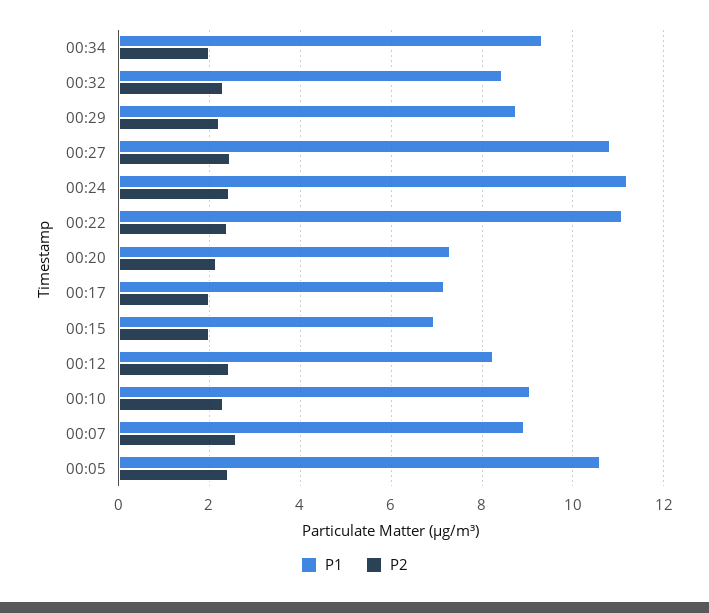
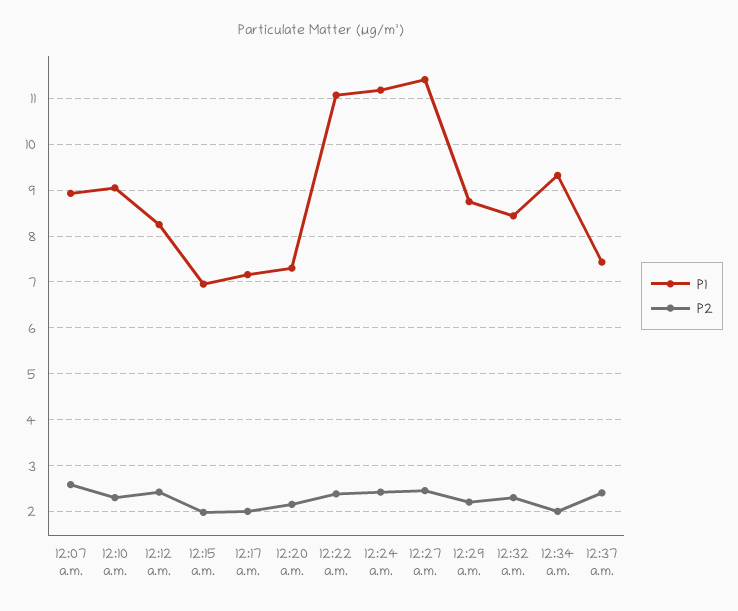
P1, 00:27: 10.8 -> 11.4
P1, 00:05: 10.6 -> none
P2, 00:05: 2.4 -> none
P1, 12:37 a.m.: none -> 7.4
P2, 12:37 a.m.: none -> 2.4

